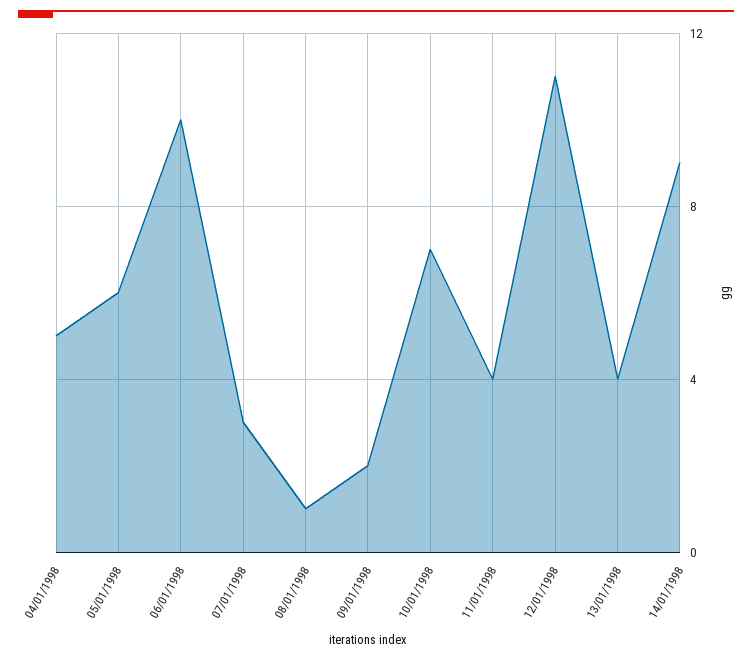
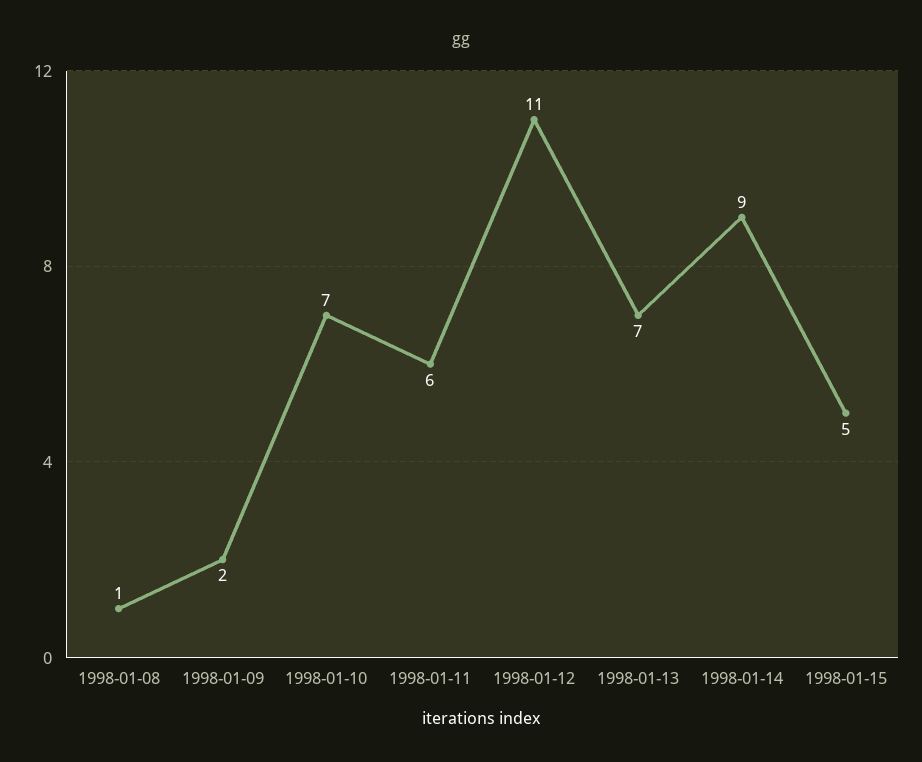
04/01/1998: 5 -> none
05/01/1998: 6 -> none
06/01/1998: 10 -> none
07/01/1998: 3 -> none
11/01/1998: 4 -> 6
13/01/1998: 4 -> 7
1998-01-15: none -> 5

